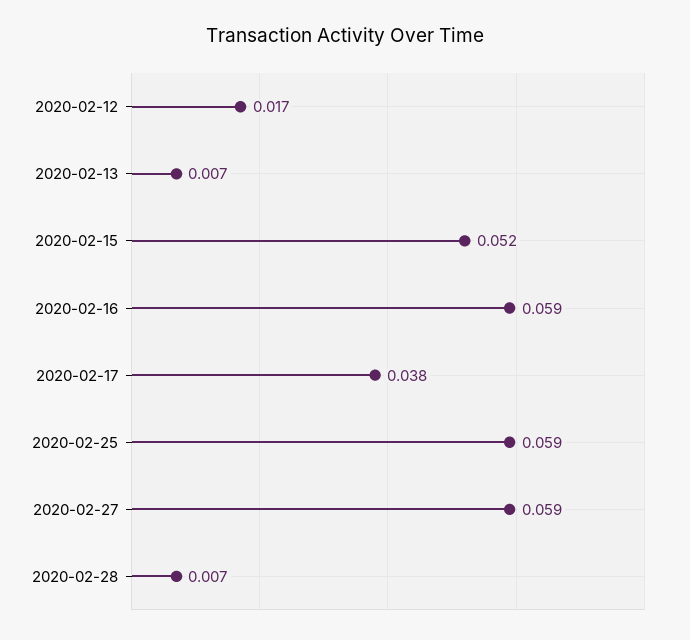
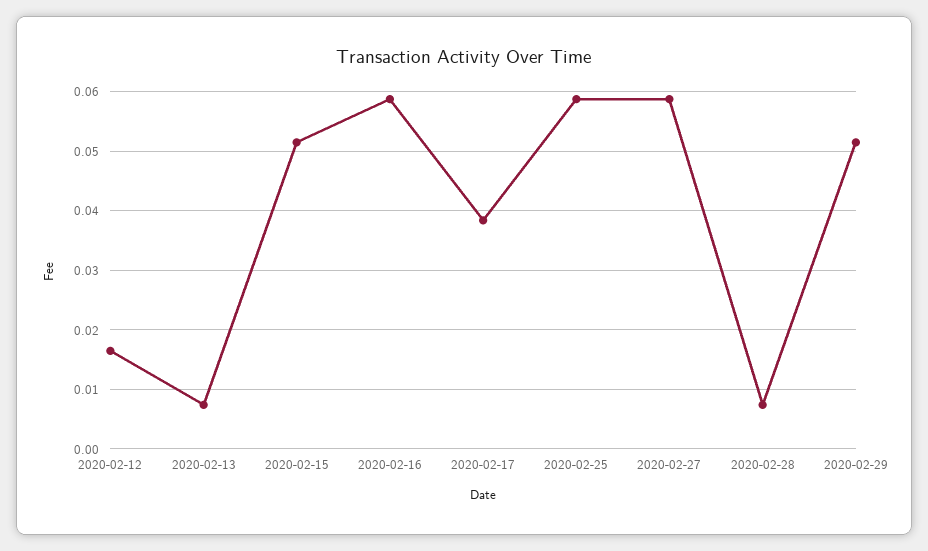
2020-02-29: none -> 0.052

